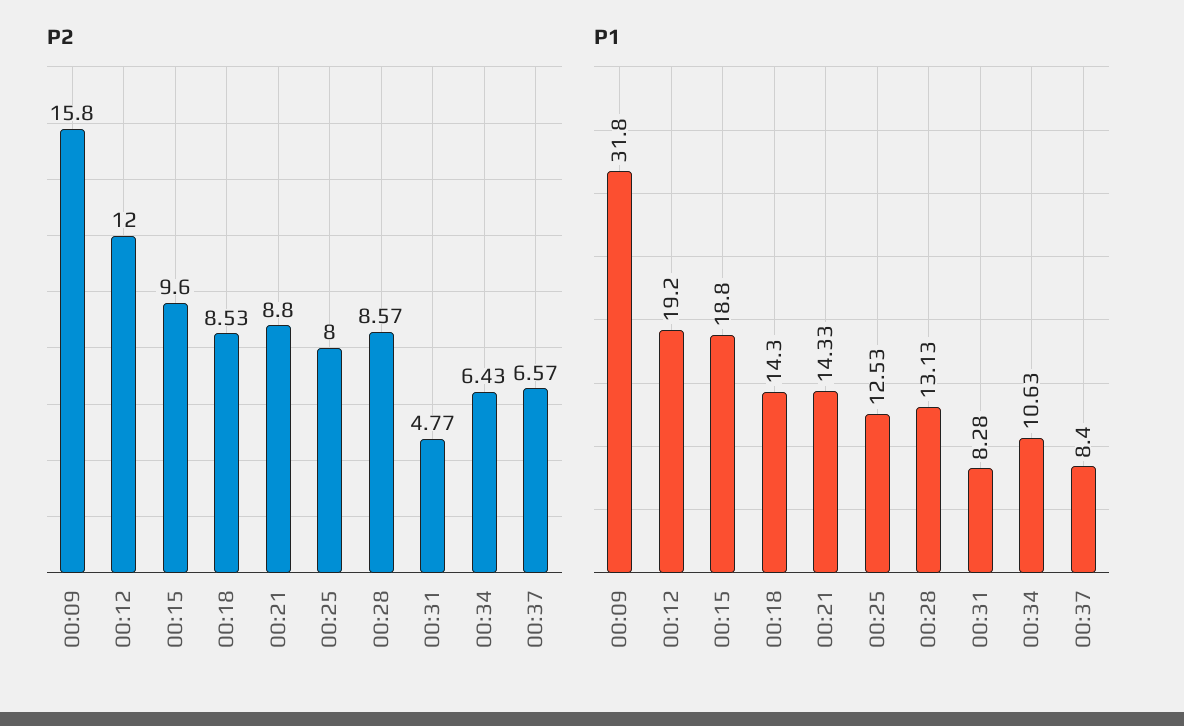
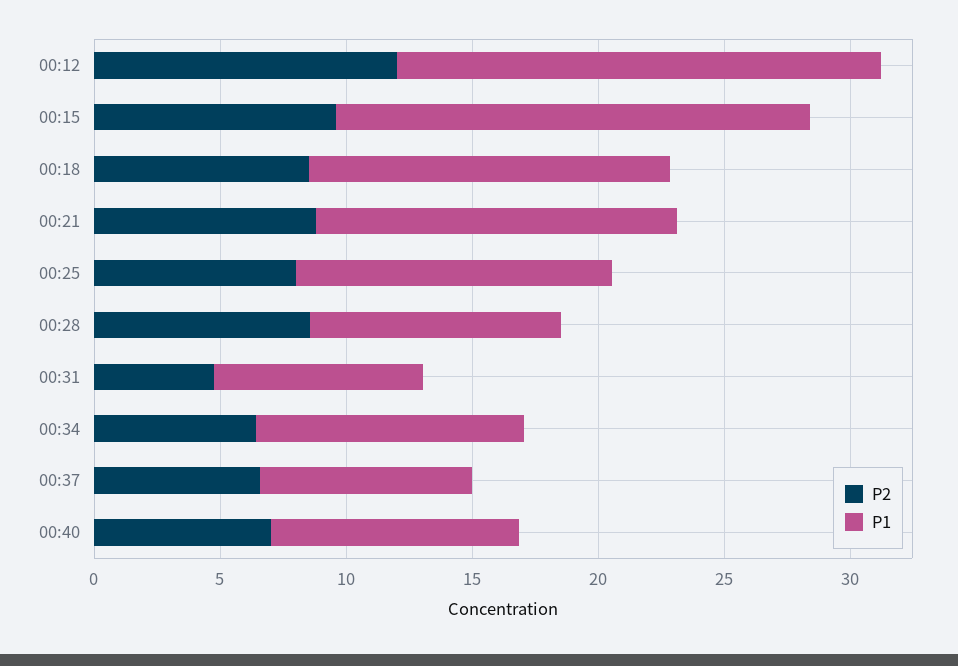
P2, 00:09: 15.8 -> none
P1, 00:09: 31.8 -> none
P1, 00:28: 13.13 -> 10
P2, 00:40: none -> 7
P1, 00:40: none -> 10

